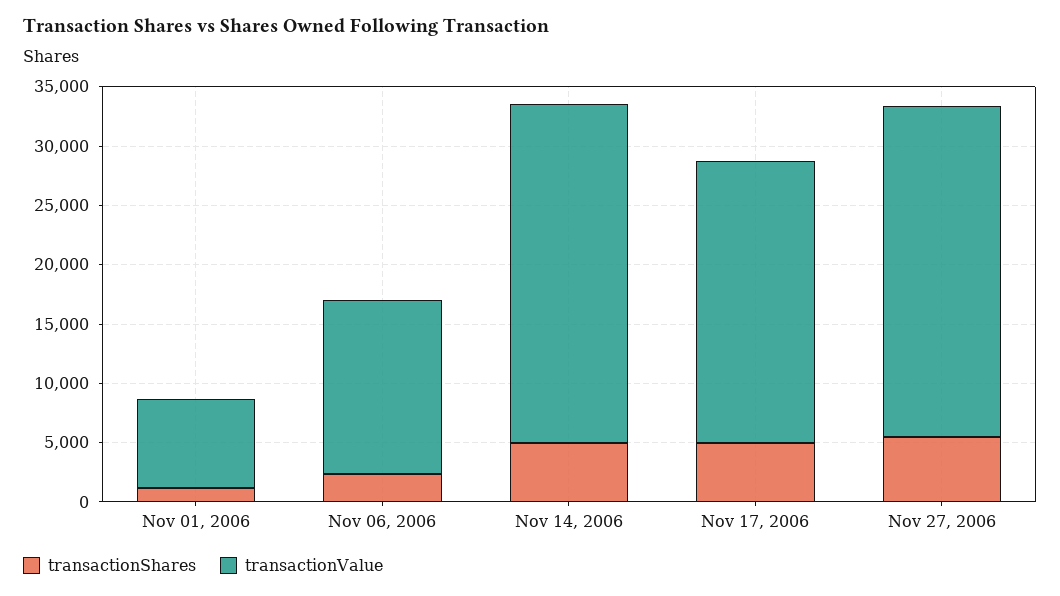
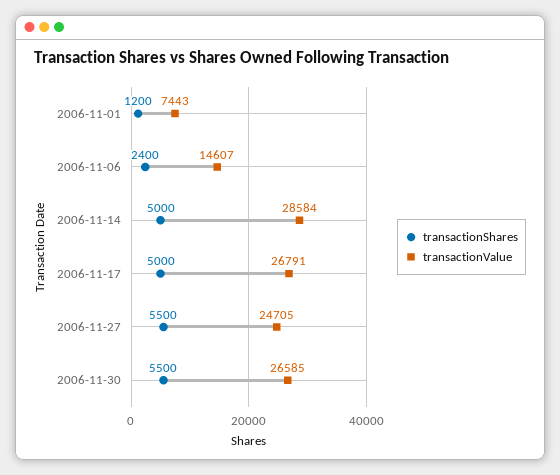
transactionValue, Nov 17, 2006: 24000 -> 26791
transactionValue, Nov 27, 2006: 28000 -> 24705
transactionShares, 2006-11-30: none -> 5500
transactionValue, 2006-11-30: none -> 26585

